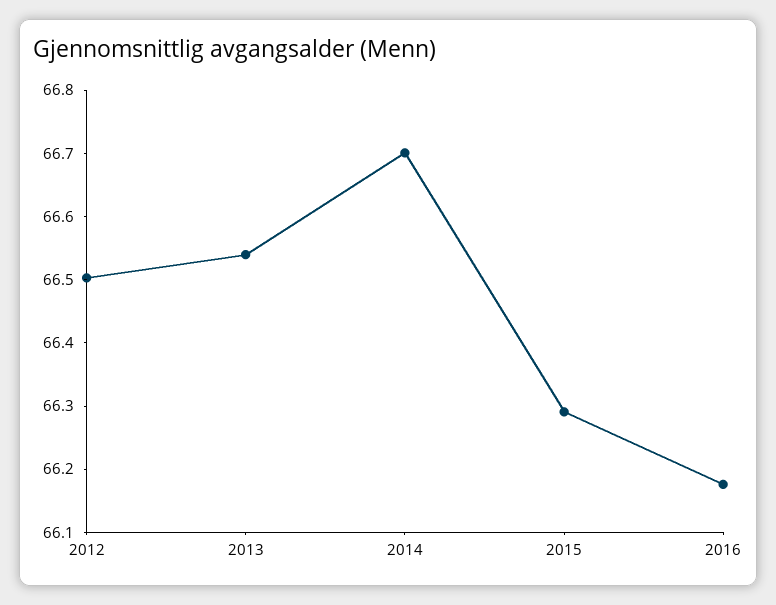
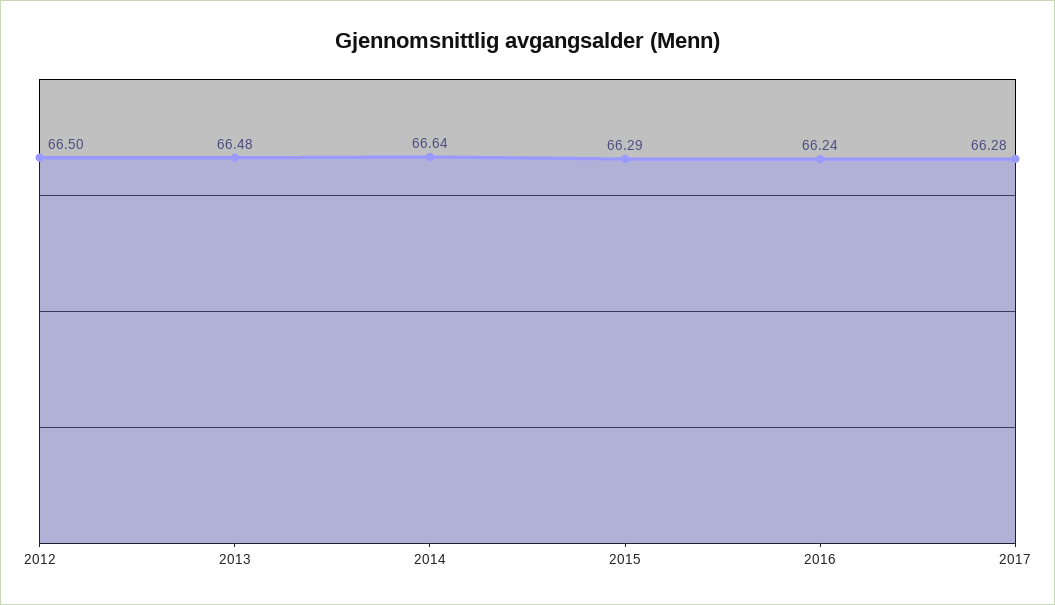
2013: 66.54 -> 66.48
2014: 66.7 -> 66.64
2016: 66.18 -> 66.24
2017: none -> 66.28

